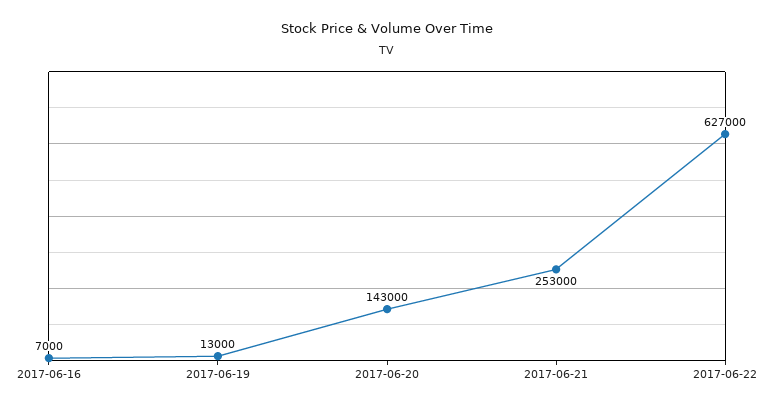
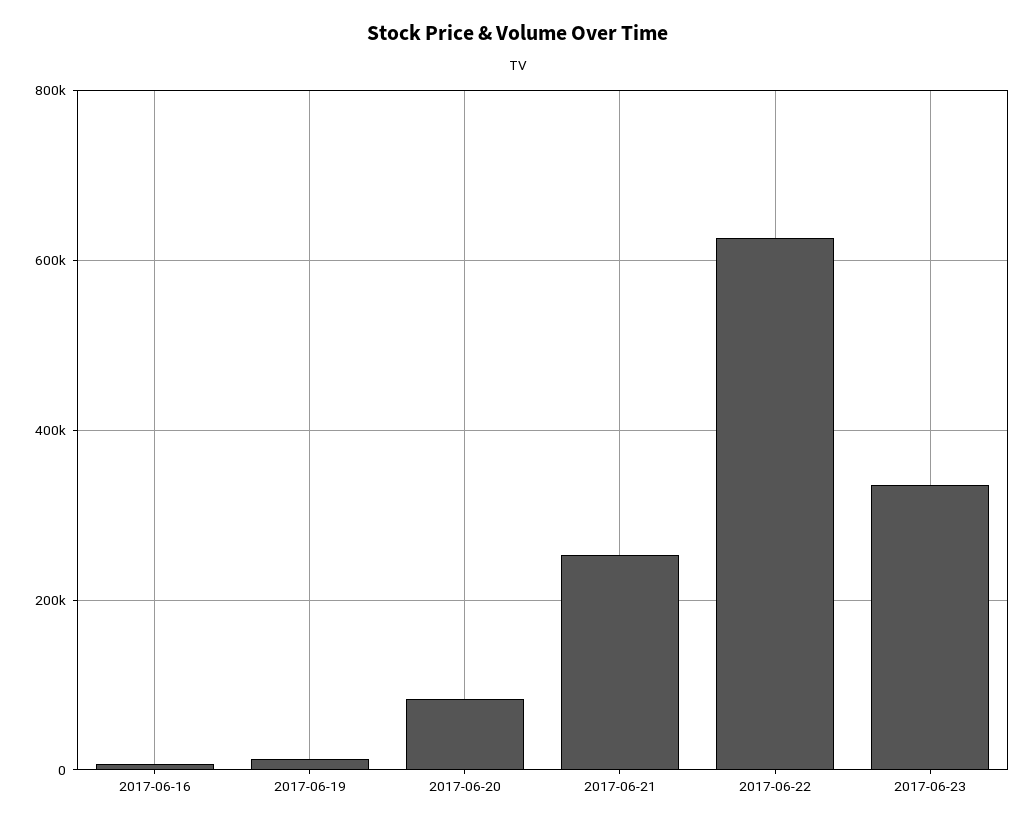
2017-06-20: 143000 -> 80000
2017-06-23: none -> 340000

